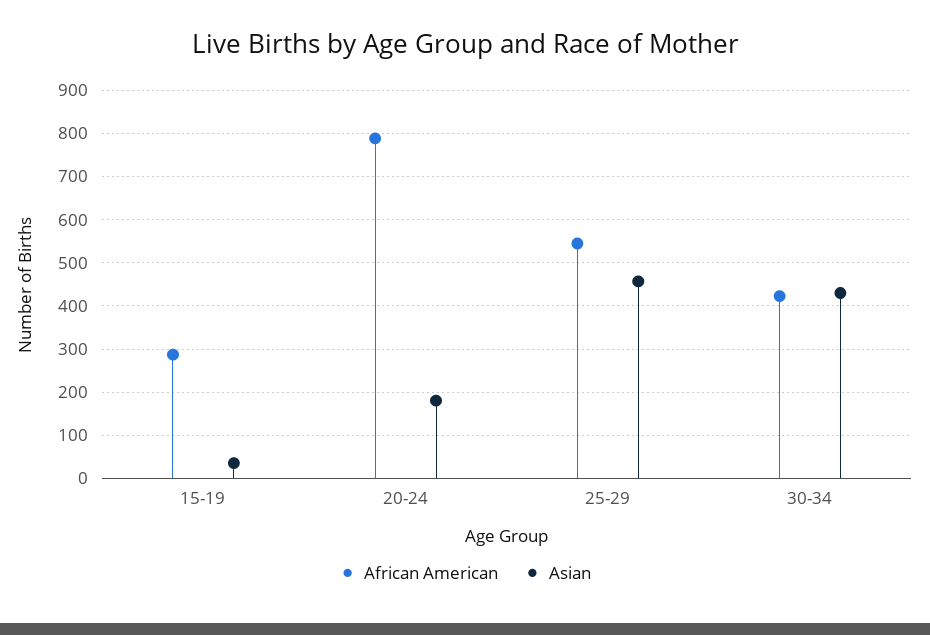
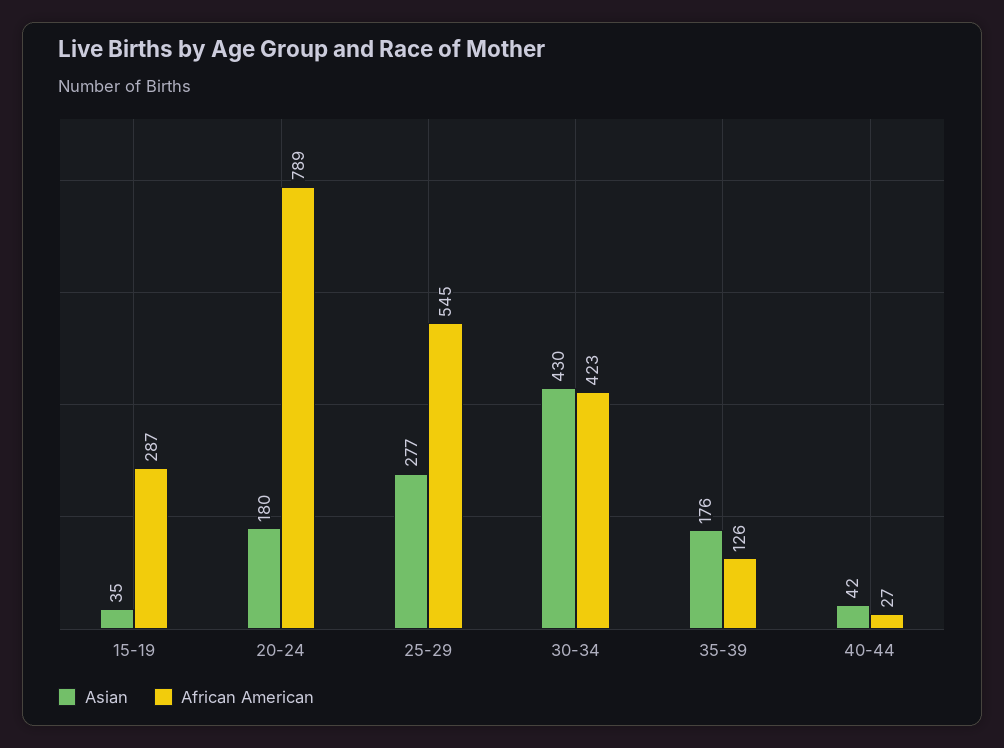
Asian, 25-29: 460 -> 277
Asian, 35-39: none -> 176
African American, 35-39: none -> 126
Asian, 40-44: none -> 42
African American, 40-44: none -> 27

